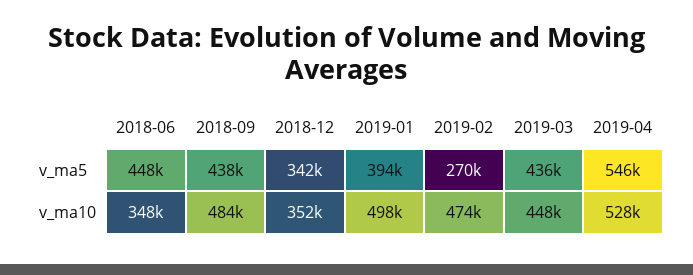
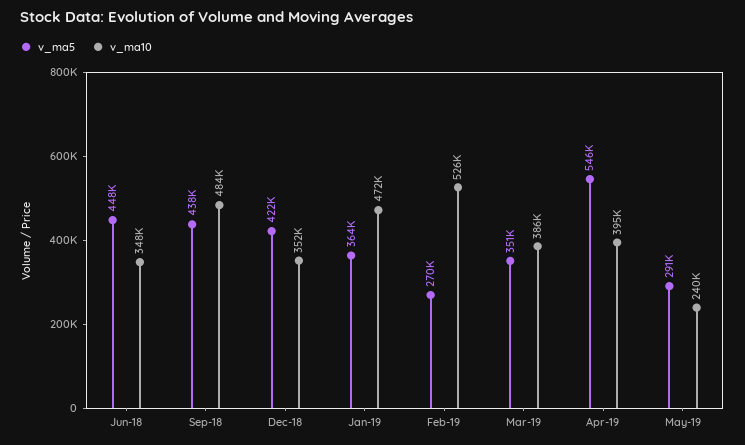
v_ma5, 2018-12: 342000 -> 422000
v_ma5, 2019-01: 394000 -> 364000
v_ma5, 2019-03: 436000 -> 351000
v_ma10, 2019-01: 498000 -> 472000
v_ma10, 2019-02: 474000 -> 526000
v_ma10, 2019-03: 448000 -> 386000
v_ma10, 2019-04: 528000 -> 395000
v_ma5, May-19: none -> 291000
v_ma10, May-19: none -> 240000

